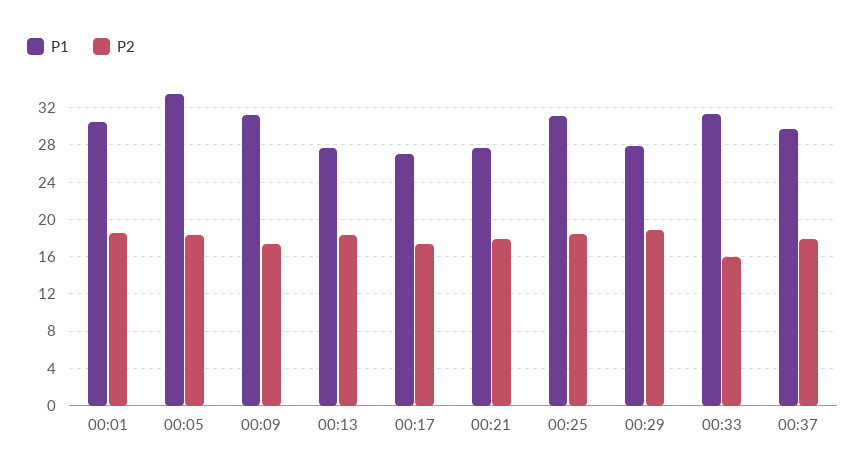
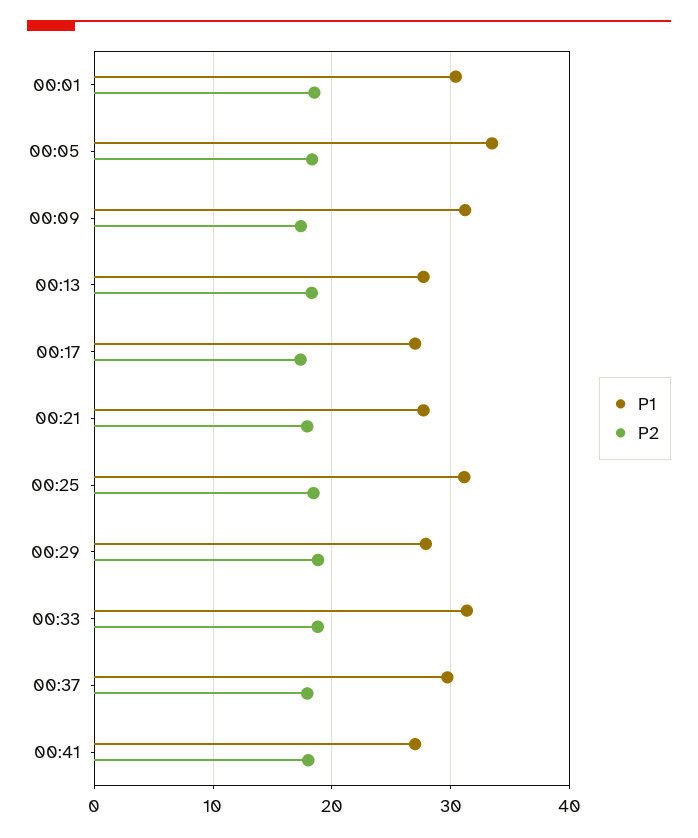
P2, 00:33: 16 -> 19
P1, 00:41: none -> 27
P2, 00:41: none -> 18

